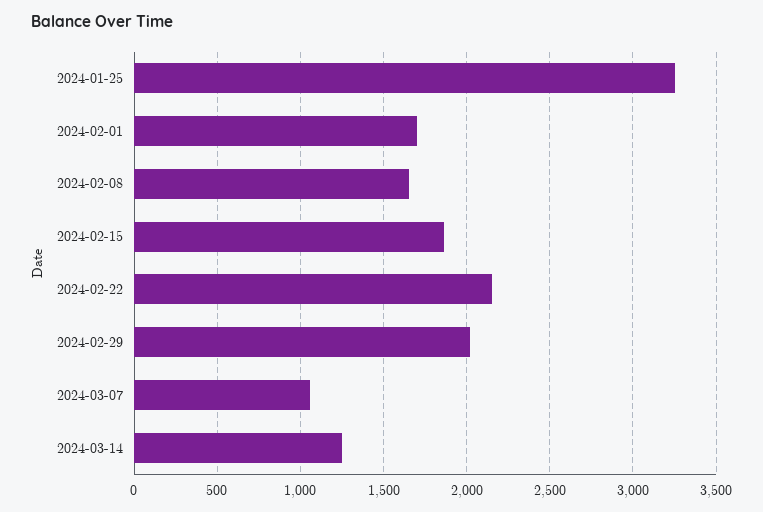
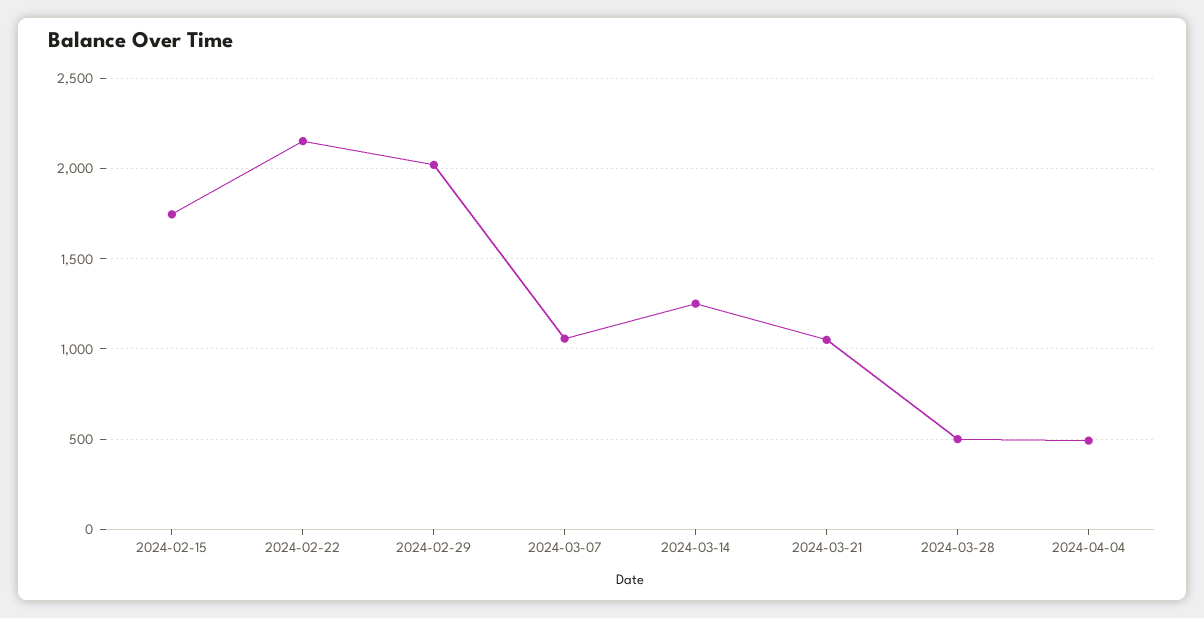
2024-01-25: 3250 -> none
2024-02-01: 1700 -> none
2024-02-08: 1650 -> none
2024-02-15: 1850 -> 1750
2024-03-21: none -> 1050
2024-03-28: none -> 500
2024-04-04: none -> 500

